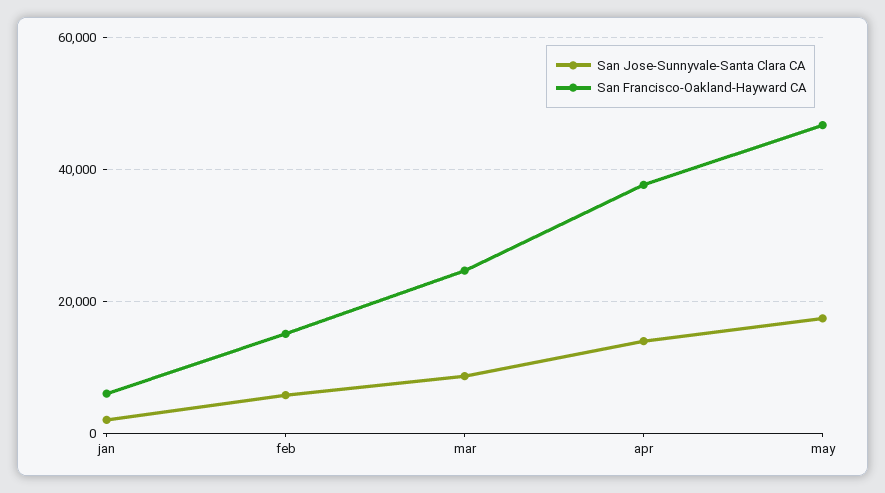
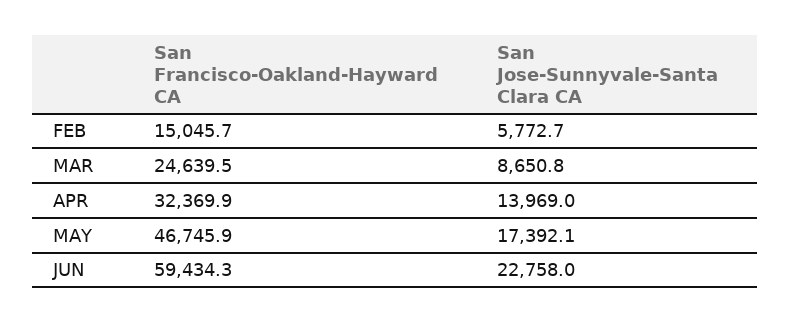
San Jose-Sunnyvale-Santa Clara CA, jan: 2000 -> none
San Francisco-Oakland-Hayward CA, jan: 6000 -> none
San Francisco-Oakland-Hayward CA, apr: 38000 -> 32369.9
San Francisco-Oakland-Hayward CA, JUN: none -> 59434.3
San Jose-Sunnyvale-Santa Clara CA, JUN: none -> 22758

